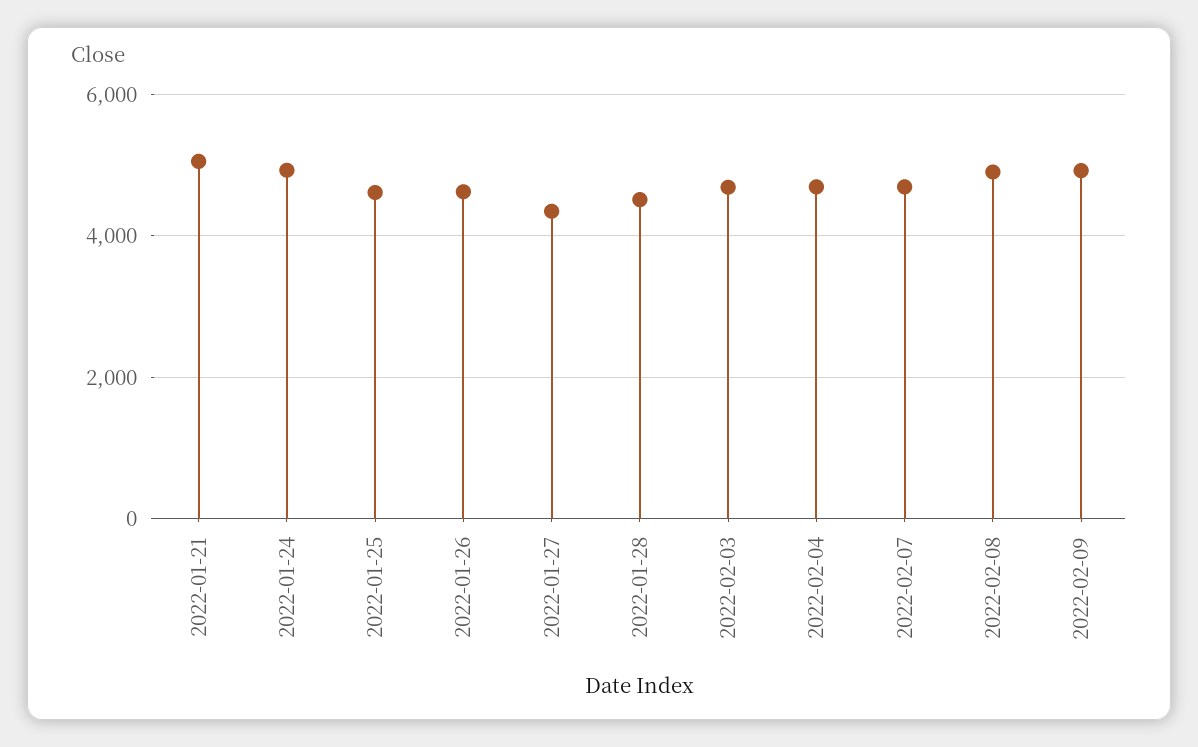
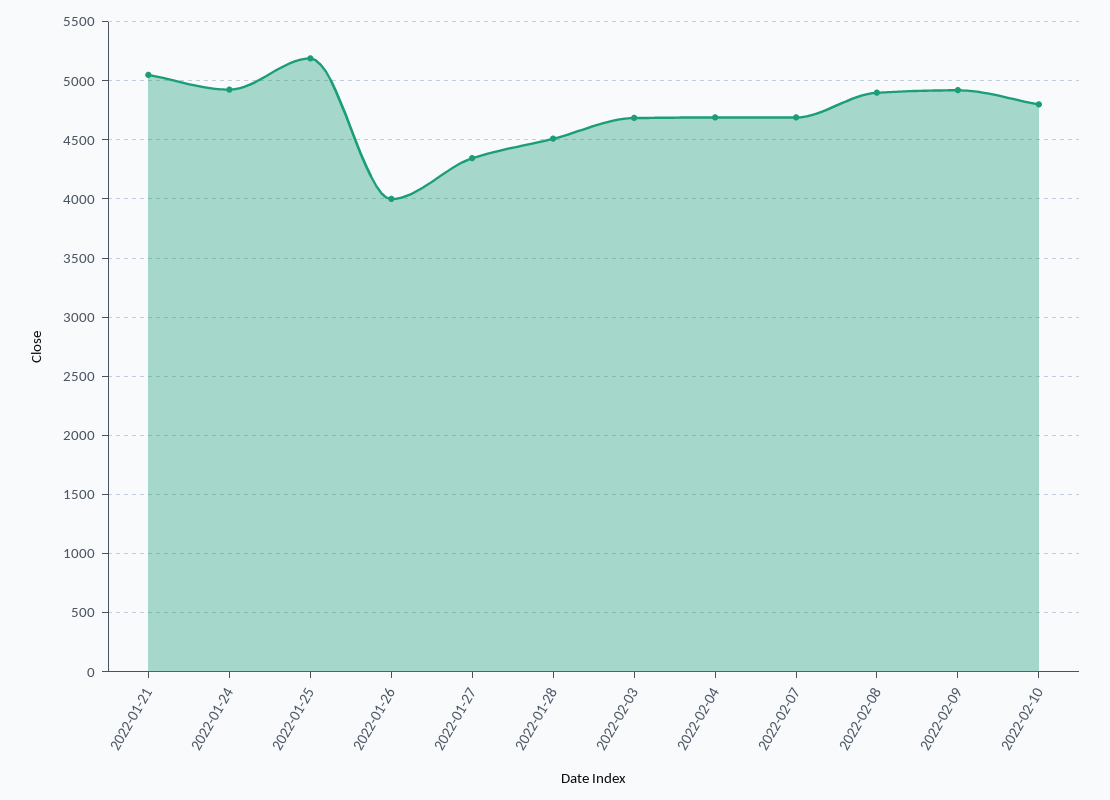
2022-01-25: 4600 -> 5200
2022-01-26: 4600 -> 4000
2022-02-10: none -> 4800

